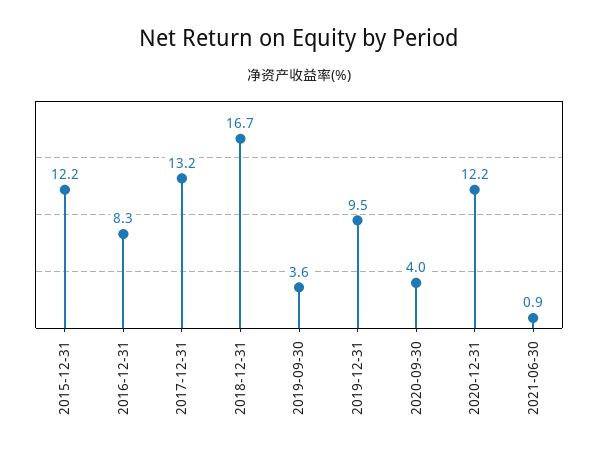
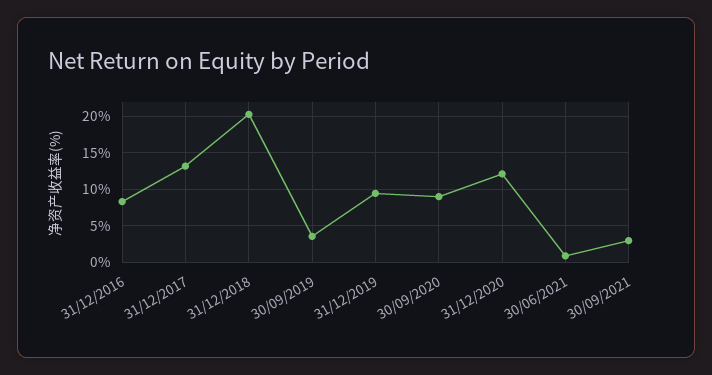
2015-12-31: 12.2 -> none
2018-12-31: 16.7 -> 20
2020-09-30: 4 -> 9
30/09/2021: none -> 3

